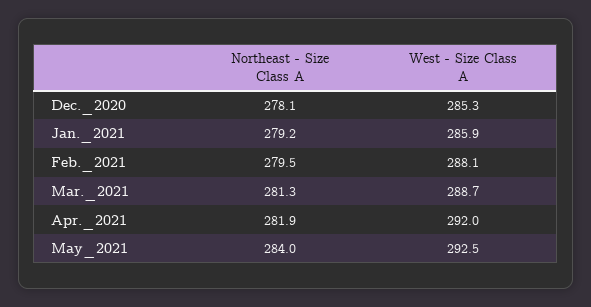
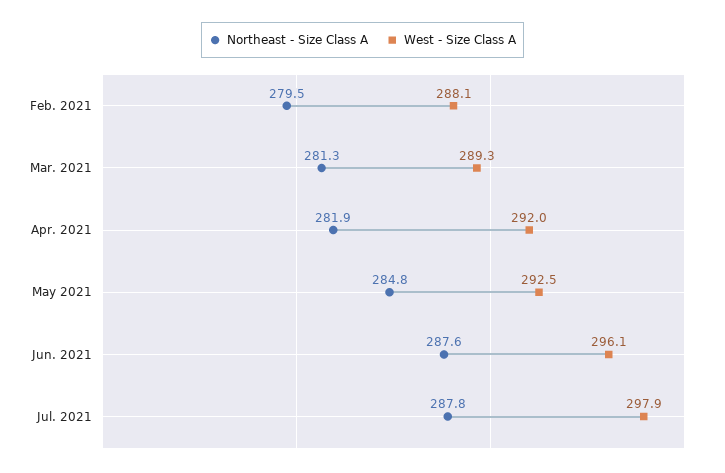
Northeast - Size Class A, Dec._2020: 278.1 -> none
West - Size Class A, Dec._2020: 285.3 -> none
Northeast - Size Class A, Jan._2021: 279.2 -> none
West - Size Class A, Jan._2021: 285.9 -> none
West - Size Class A, Mar._2021: 288.7 -> 289.3
Northeast - Size Class A, May_2021: 284 -> 284.8
Northeast - Size Class A, Jun. 2021: none -> 287.6
West - Size Class A, Jun. 2021: none -> 296.1
Northeast - Size Class A, Jul. 2021: none -> 287.8
West - Size Class A, Jul. 2021: none -> 297.9

